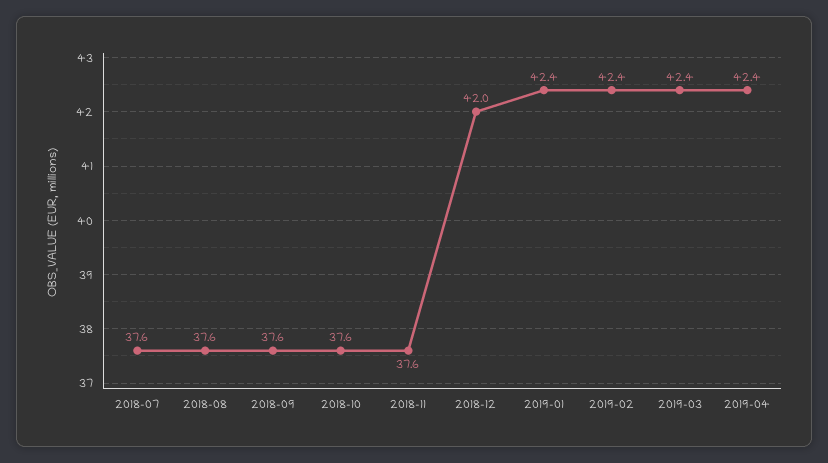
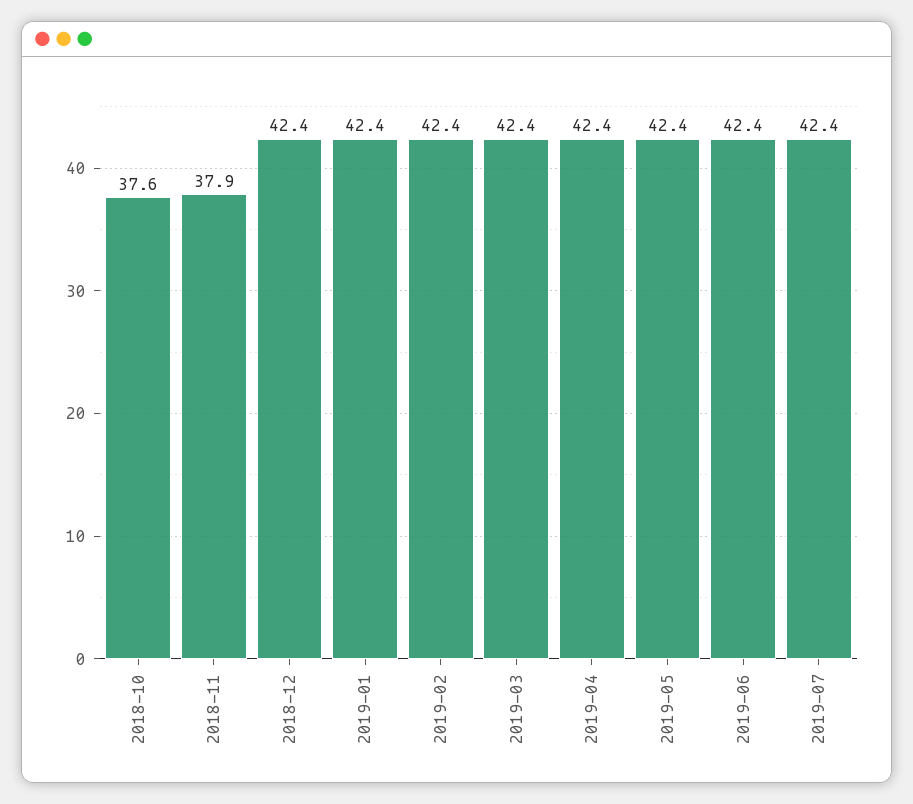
2018-07: 37.6 -> none
2018-08: 37.6 -> none
2018-09: 37.6 -> none
2018-11: 37.6 -> 37.9
2018-12: 42 -> 42.4
2019-05: none -> 42.4
2019-06: none -> 42.4
2019-07: none -> 42.4

